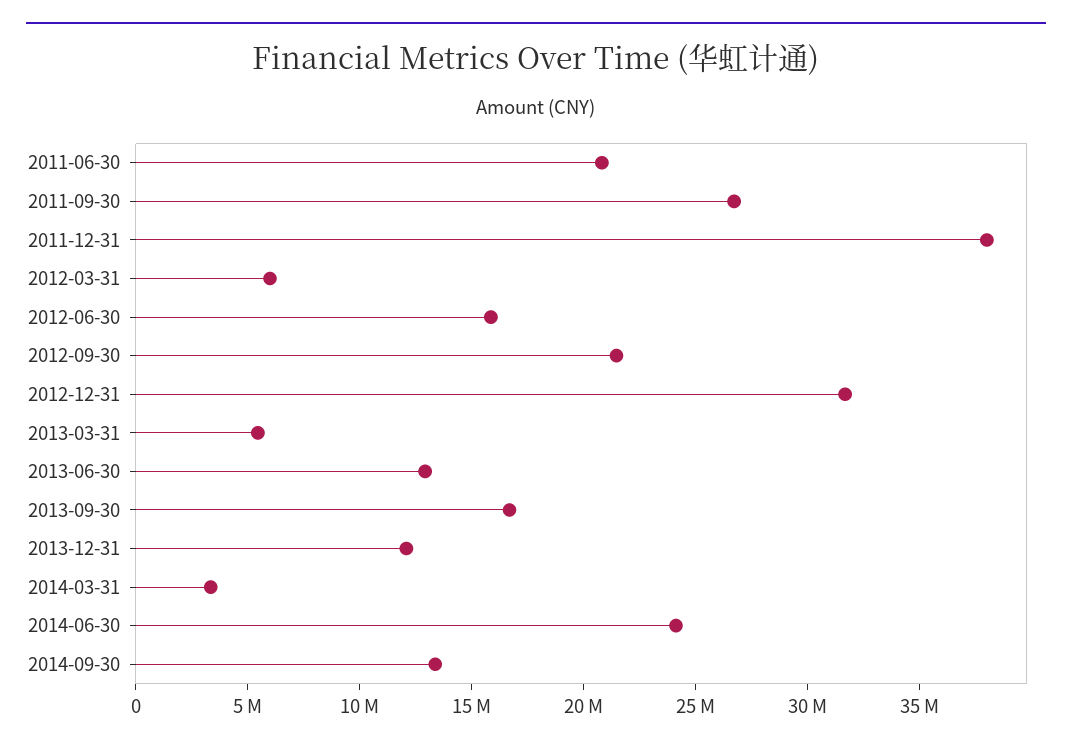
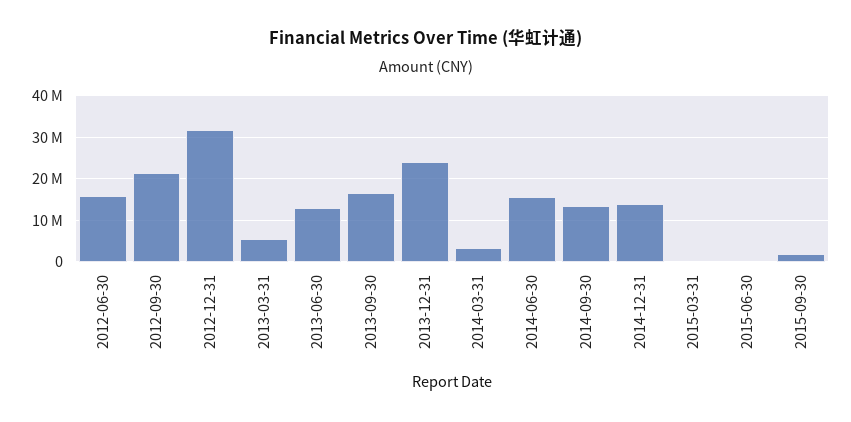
2011-06-30: 21000000 -> none
2011-09-30: 27000000 -> none
2011-12-31: 38000000 -> none
2012-03-31: 6000000 -> none
2013-12-31: 12000000 -> 24000000
2014-06-30: 24000000 -> 16000000
2014-12-31: none -> 14000000
2015-03-31: none -> 0
2015-06-30: none -> 0
2015-09-30: none -> 2000000

